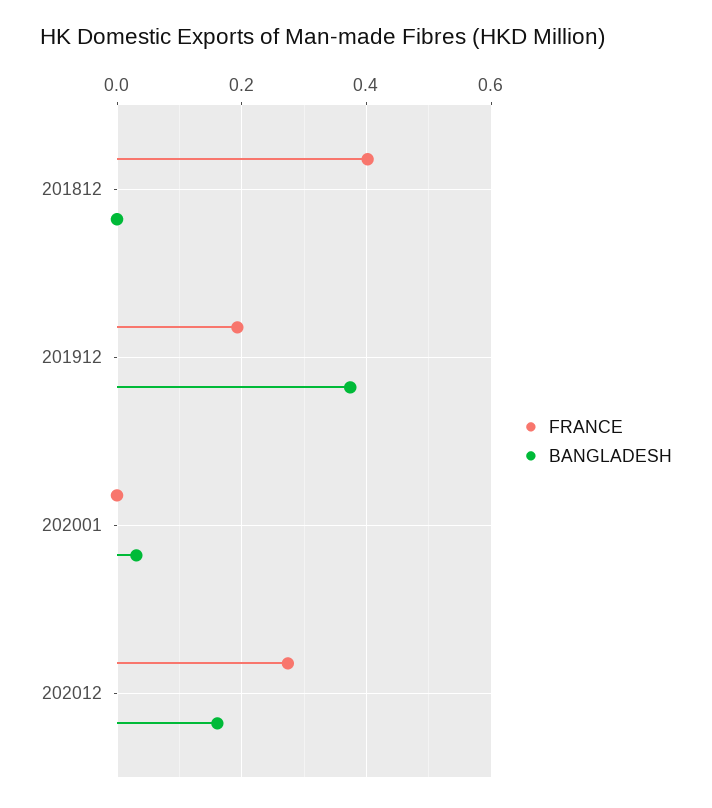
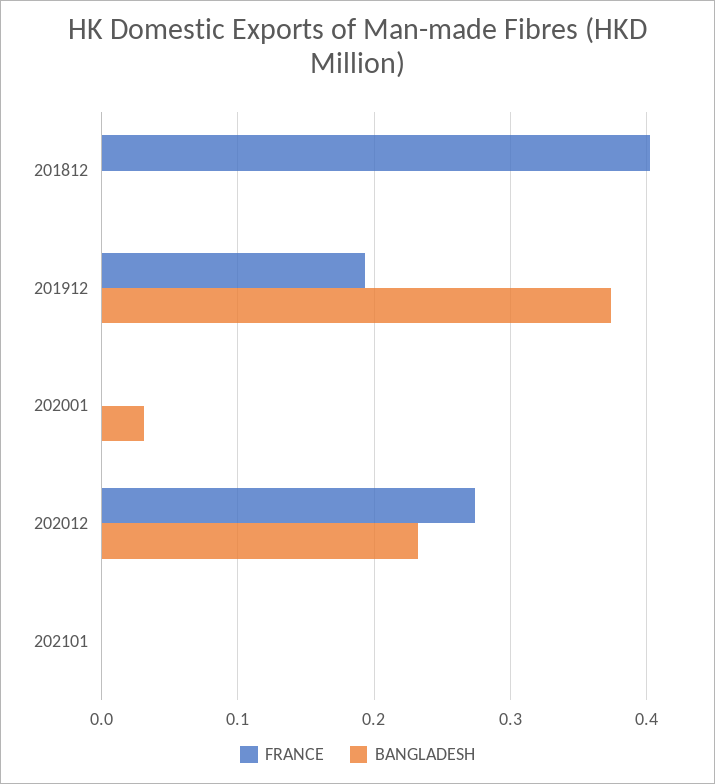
BANGLADESH, 202012: 0.16 -> 0.23
FRANCE, 202101: none -> 0
BANGLADESH, 202101: none -> 0

